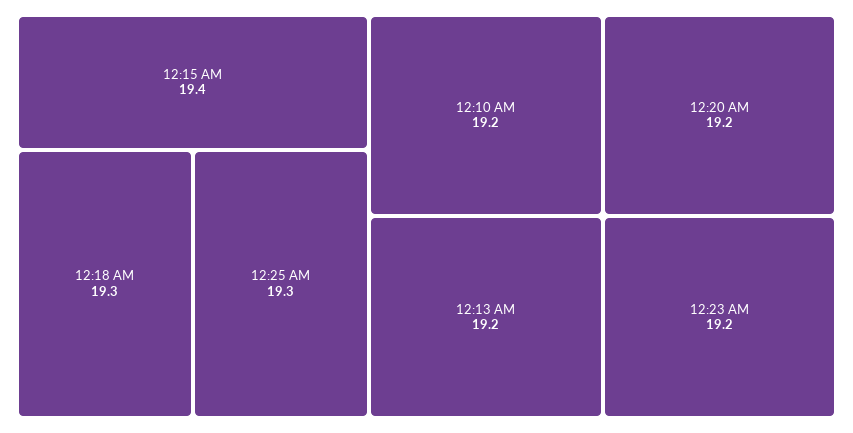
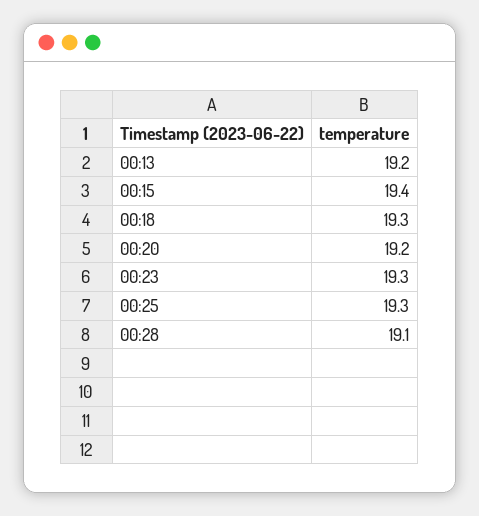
12:10 AM: 19.2 -> none
12:23 AM: 19.2 -> 19.3
00:28: none -> 19.1

